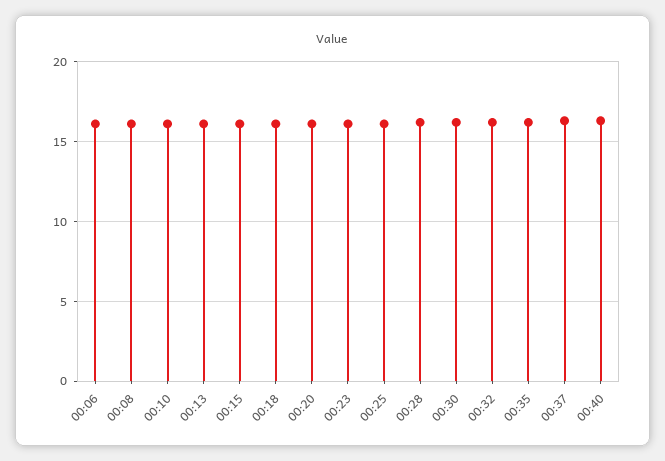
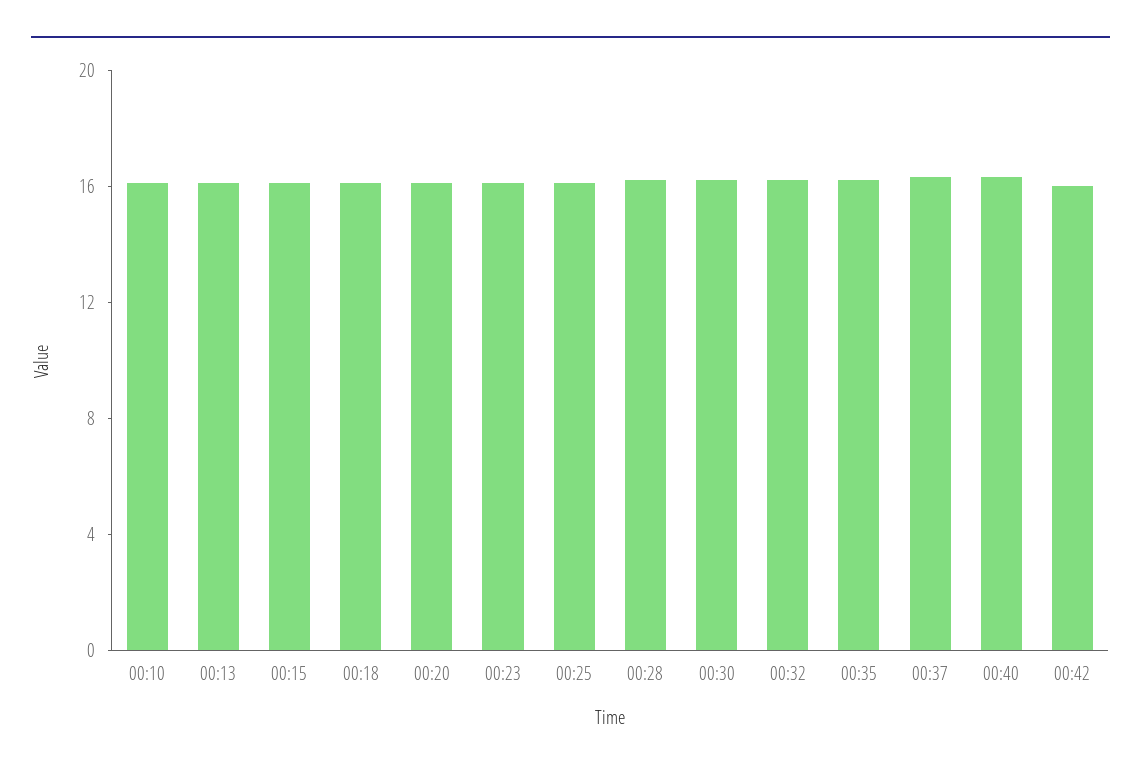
00:06: 16 -> none
00:08: 16 -> none
00:42: none -> 16

